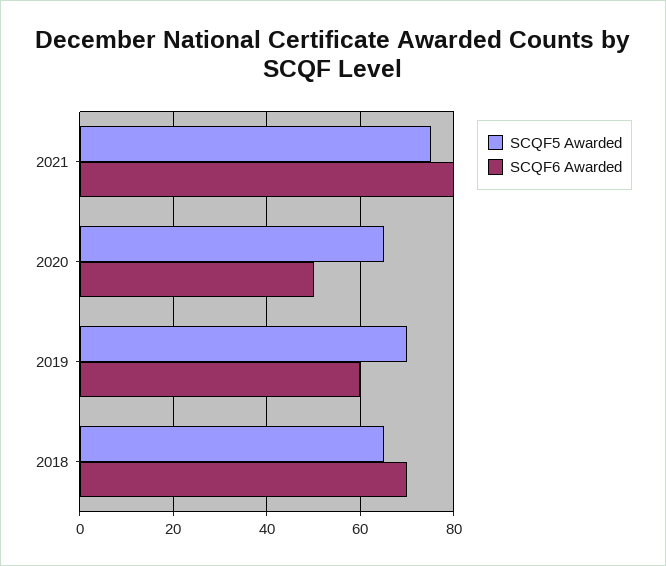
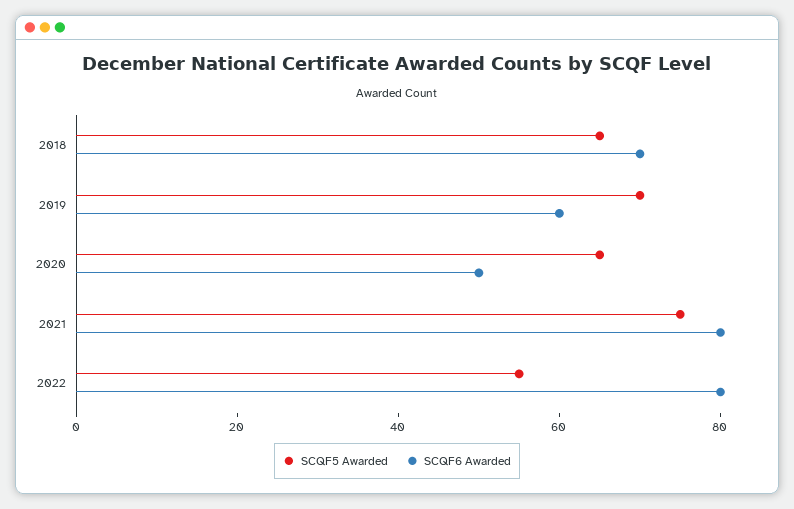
SCQF5 Awarded, 2022: none -> 55
SCQF6 Awarded, 2022: none -> 80

